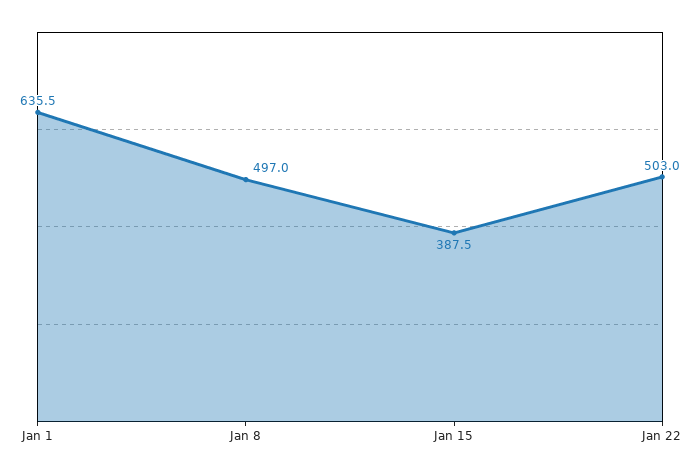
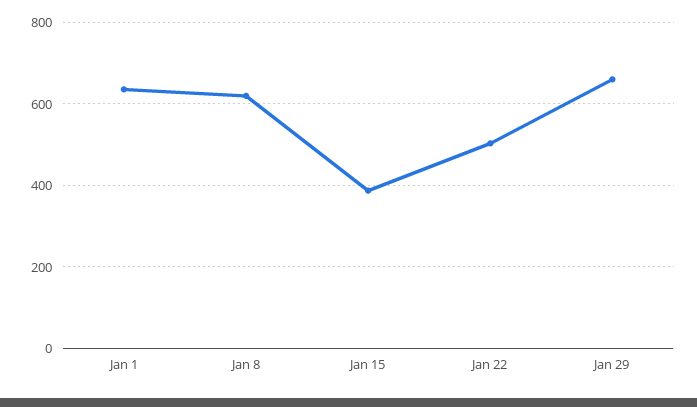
Jan 8: 497 -> 620
Jan 29: none -> 660

